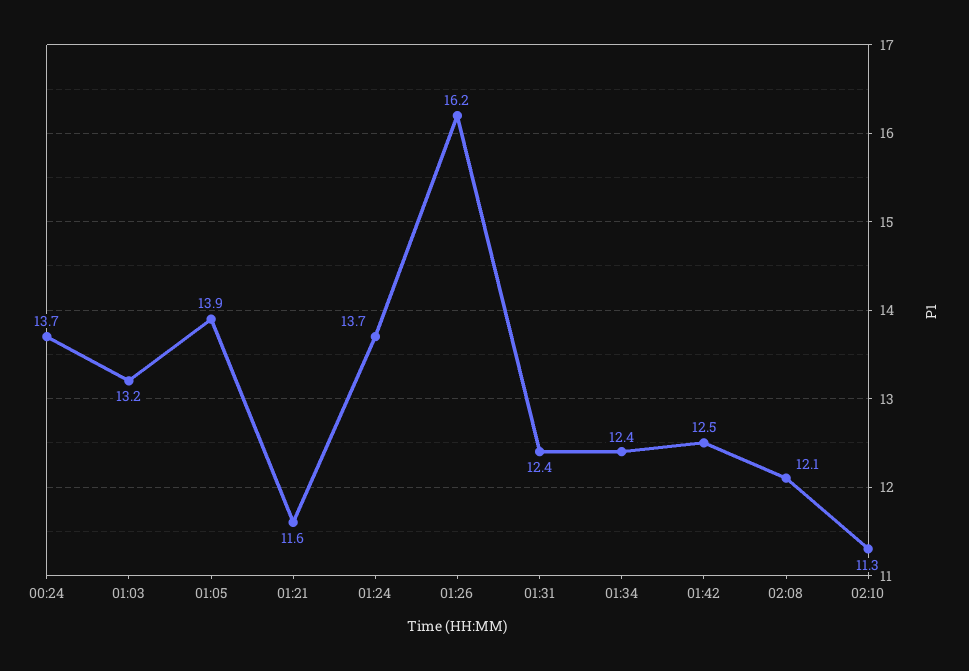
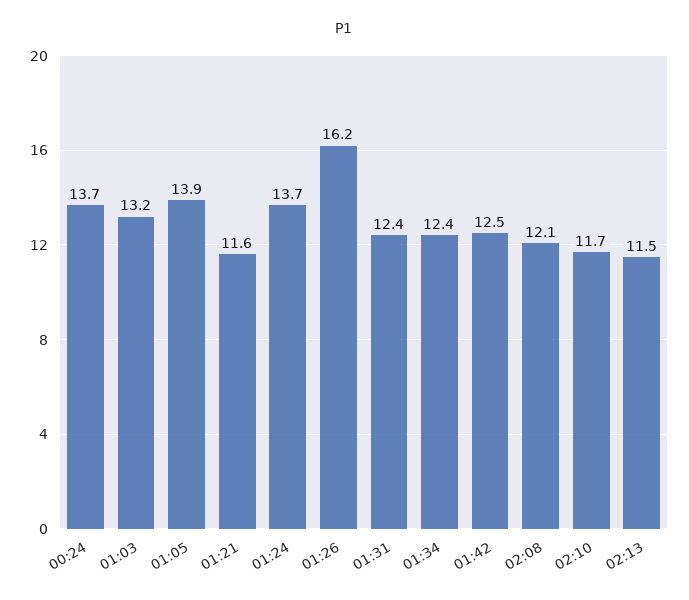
02:10: 11.3 -> 11.7
02:13: none -> 11.5

